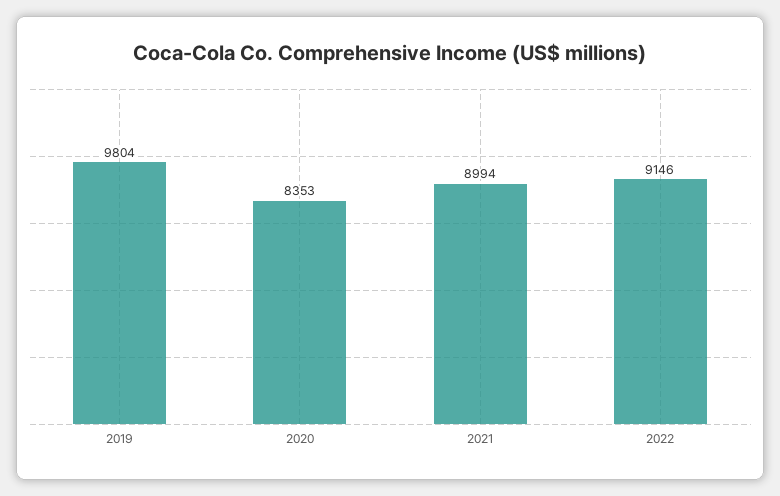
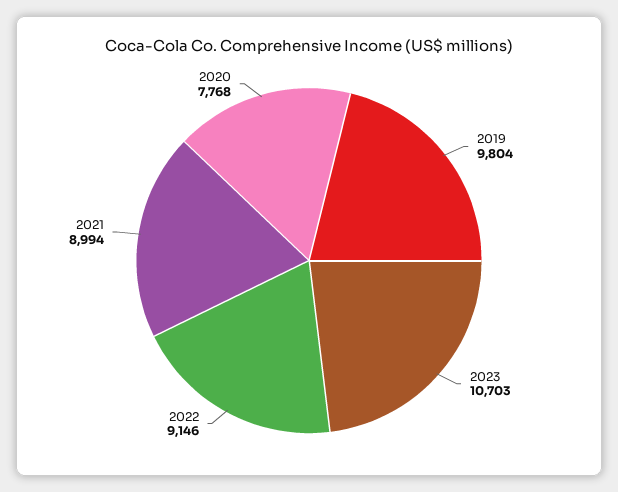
2020: 8353 -> 7768
2023: none -> 10703

